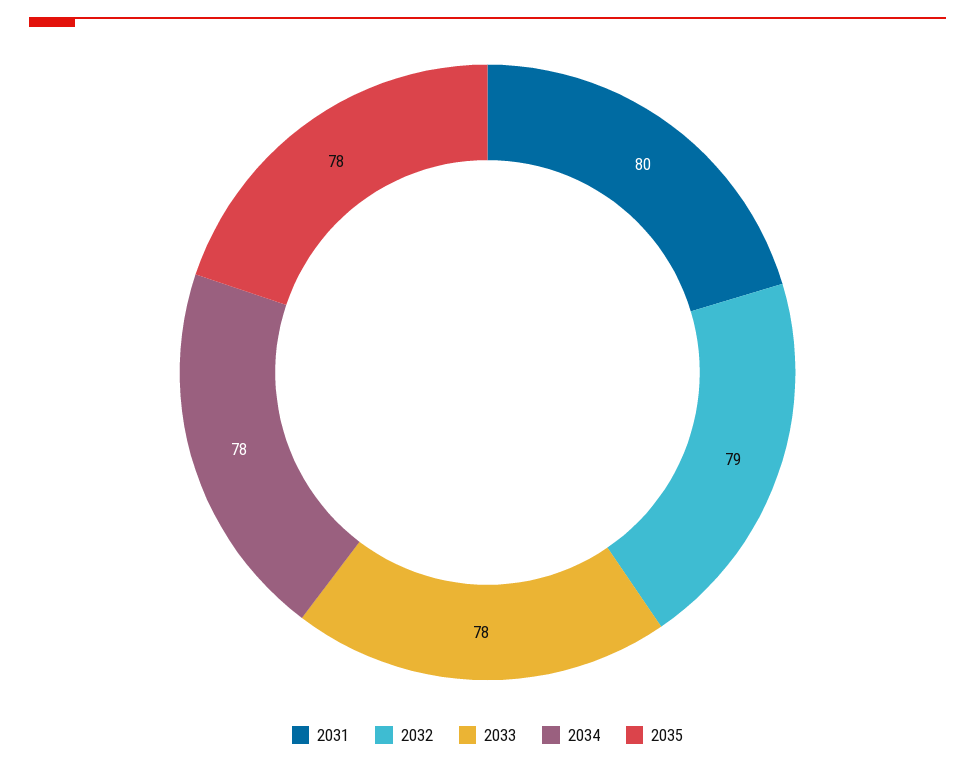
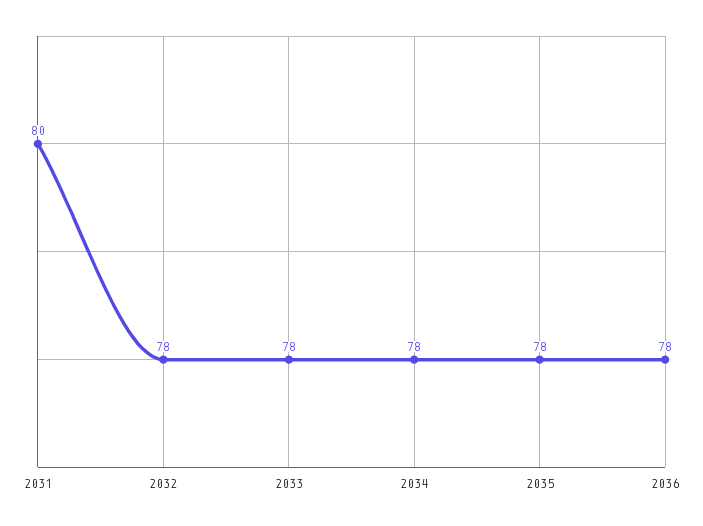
2032: 79 -> 78
2036: none -> 78

